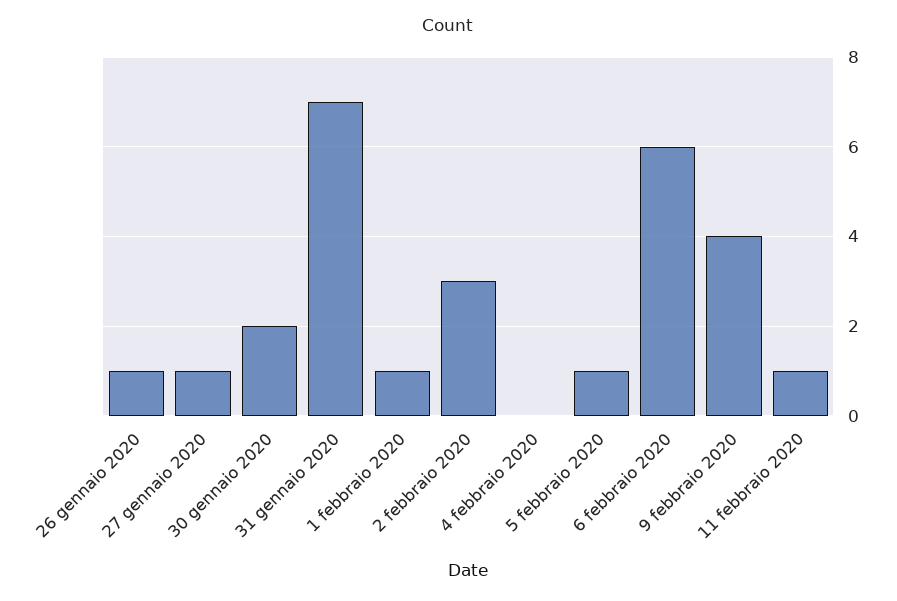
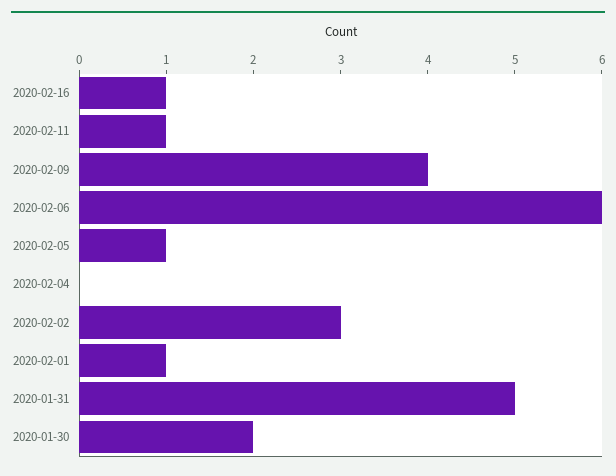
26 gennaio 2020: 1 -> none
27 gennaio 2020: 1 -> none
31 gennaio 2020: 7 -> 5
2020-02-16: none -> 1

